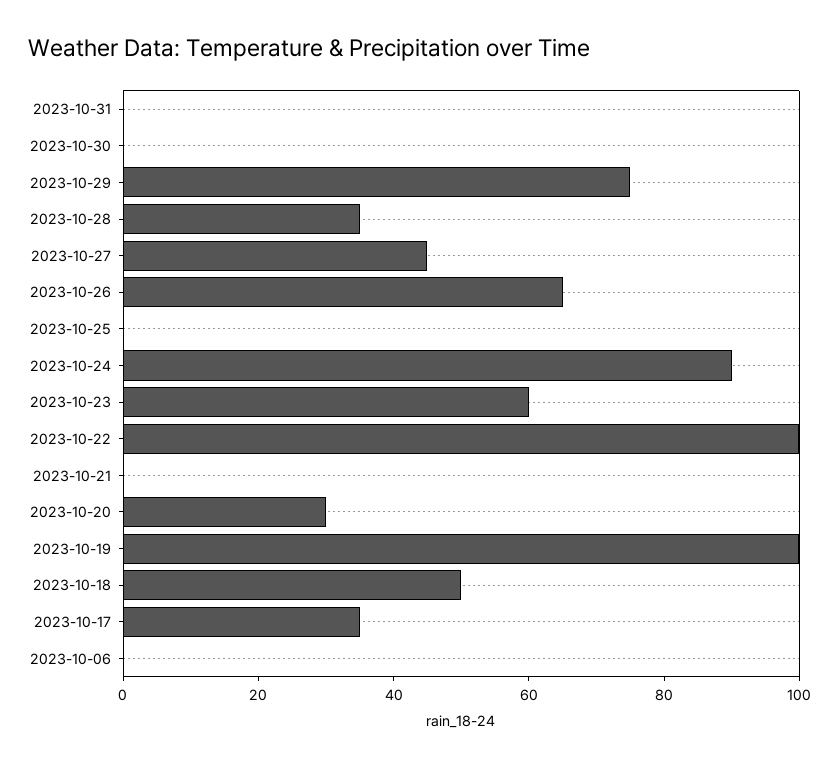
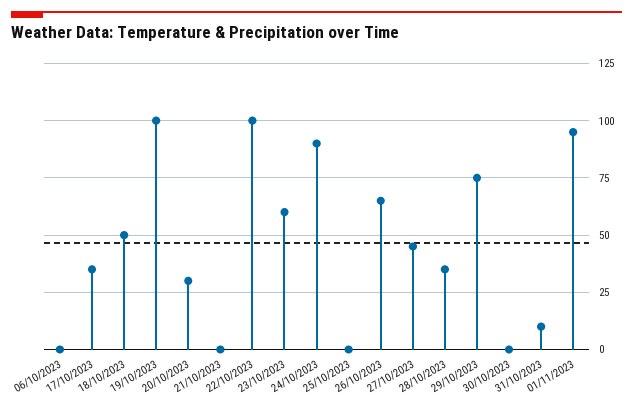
2023-10-31: 0 -> 10
01/11/2023: none -> 95

